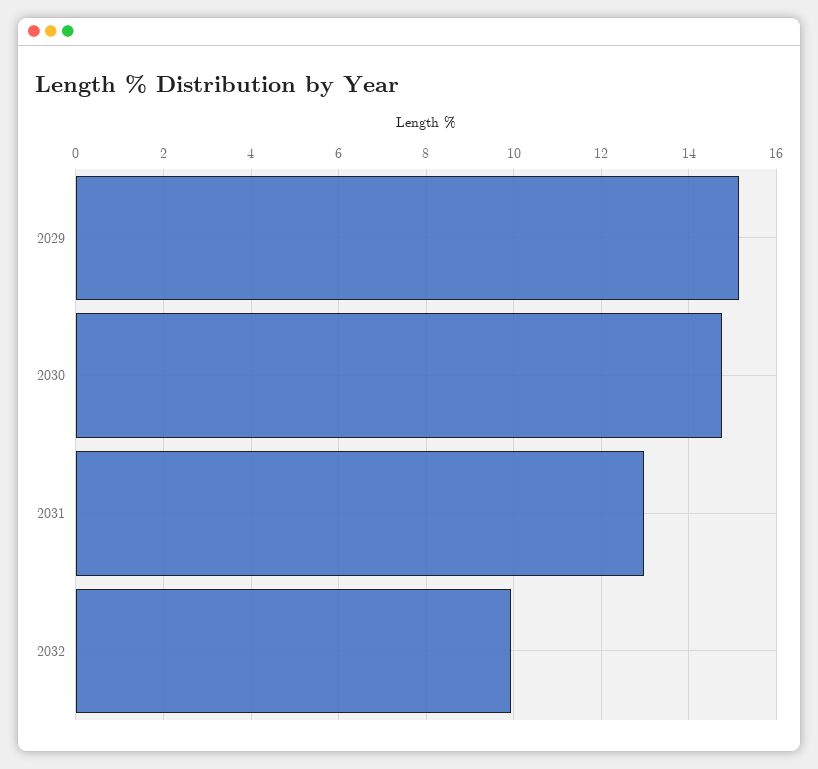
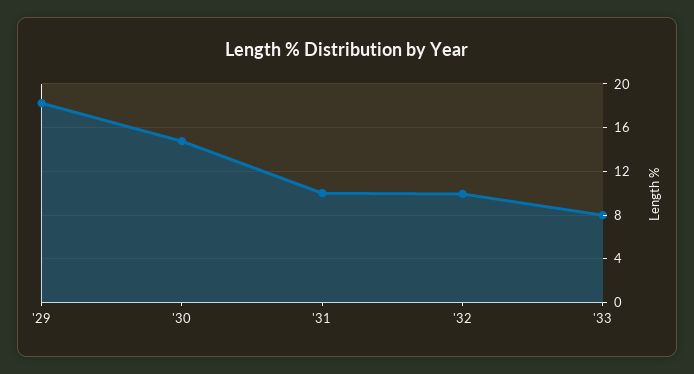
2029: 15.2 -> 18
2031: 13 -> 10
'33: none -> 8

